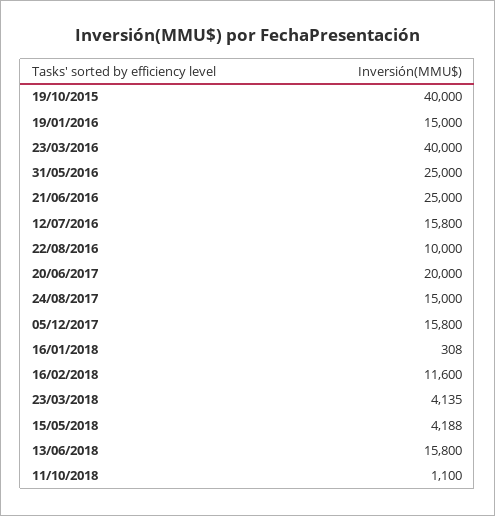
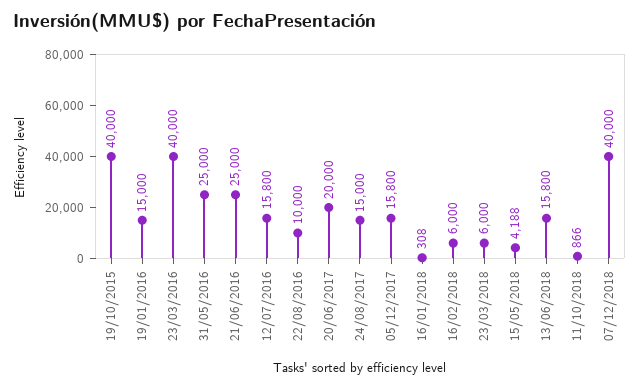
16/02/2018: 11600 -> 6000
23/03/2018: 4135 -> 6000
11/10/2018: 1100 -> 866
07/12/2018: none -> 40000

